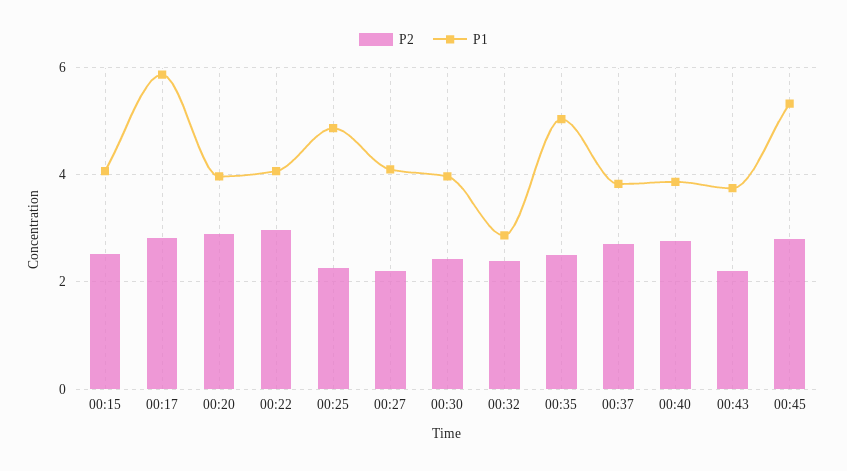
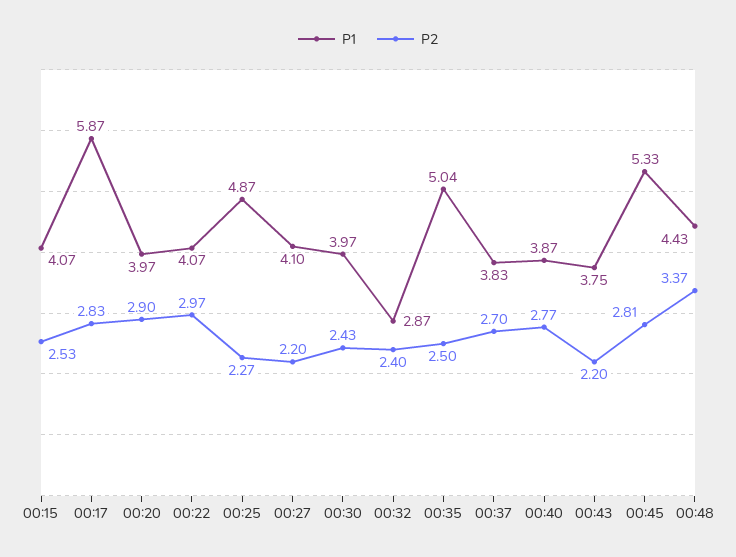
P1, 00:48: none -> 4.43
P2, 00:48: none -> 3.37

